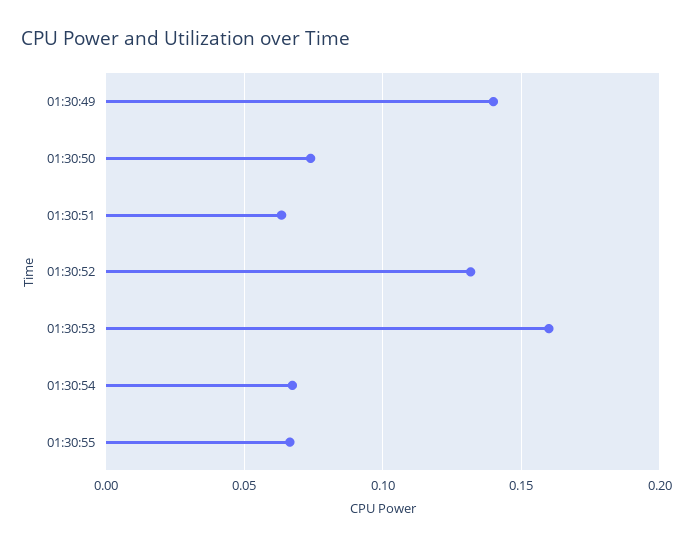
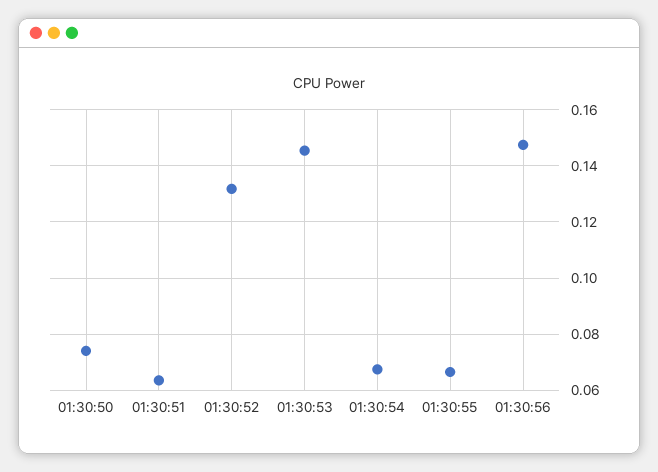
01:30:49: 0.14 -> none
01:30:53: 0.16 -> 0.145
01:30:56: none -> 0.1475

